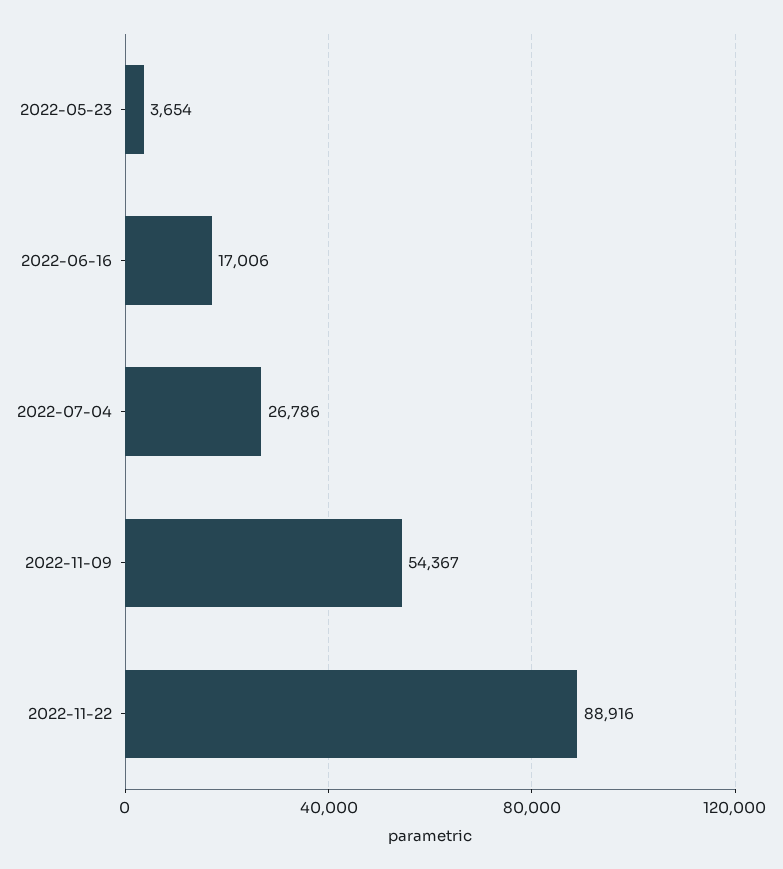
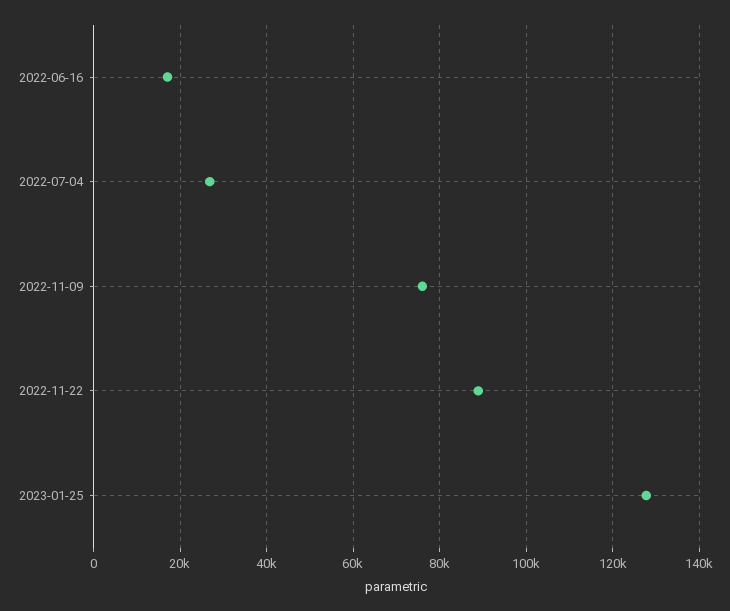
2022-05-23: 3654 -> none
2022-11-09: 54367 -> 76000
2023-01-25: none -> 128000

